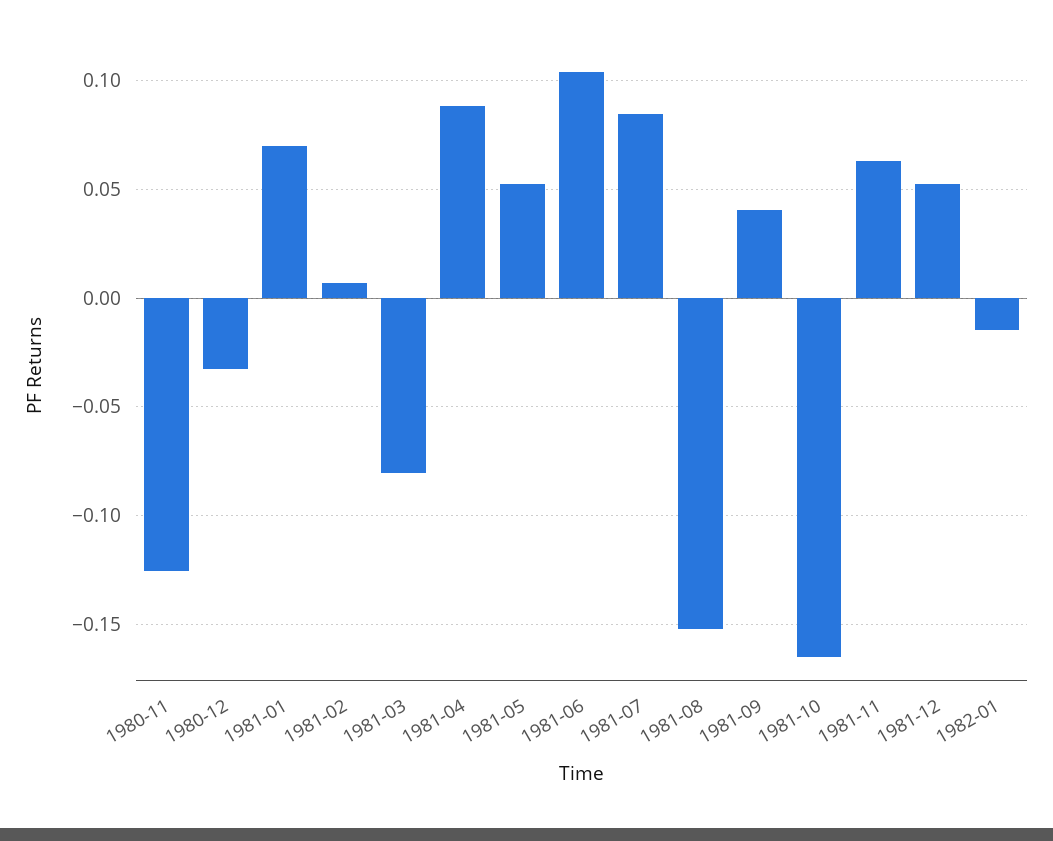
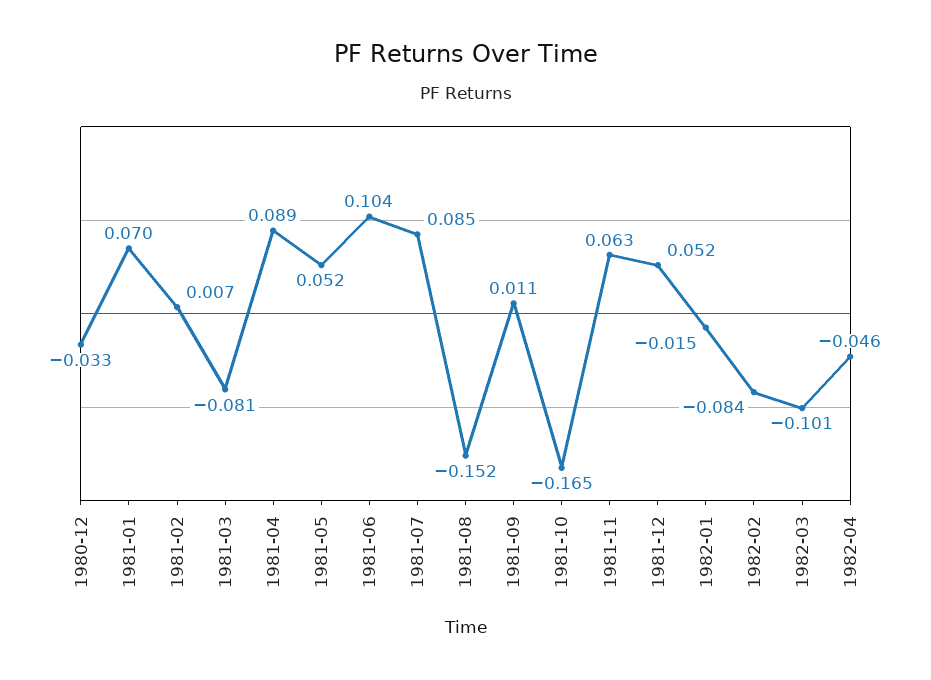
1980-11: -0.125 -> none
1981-09: 0.04 -> 0.011
1982-02: none -> -0.084
1982-03: none -> -0.101
1982-04: none -> -0.046

